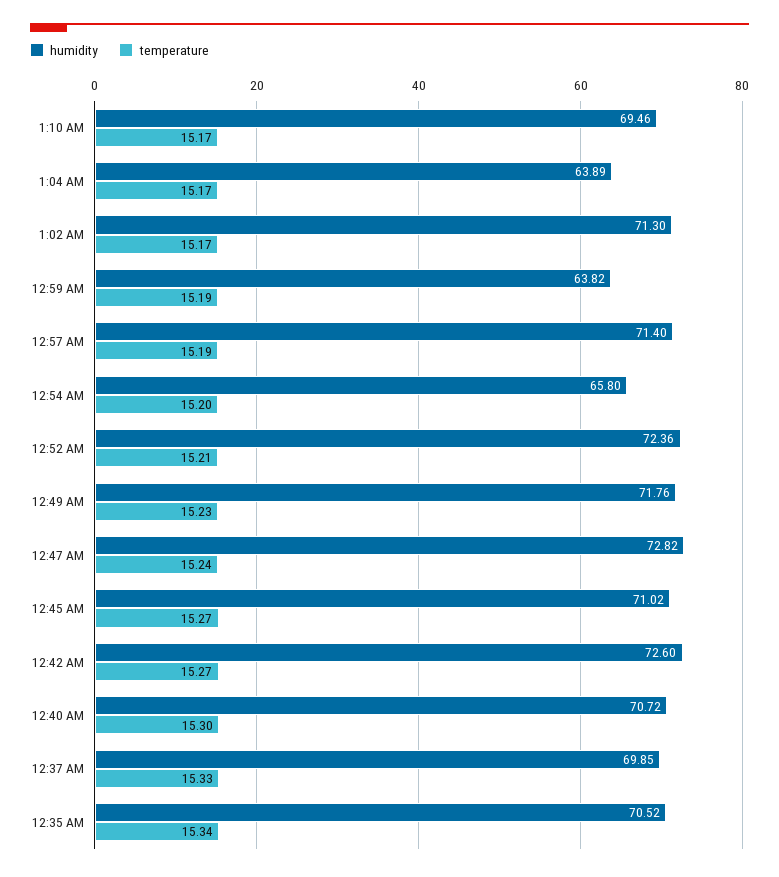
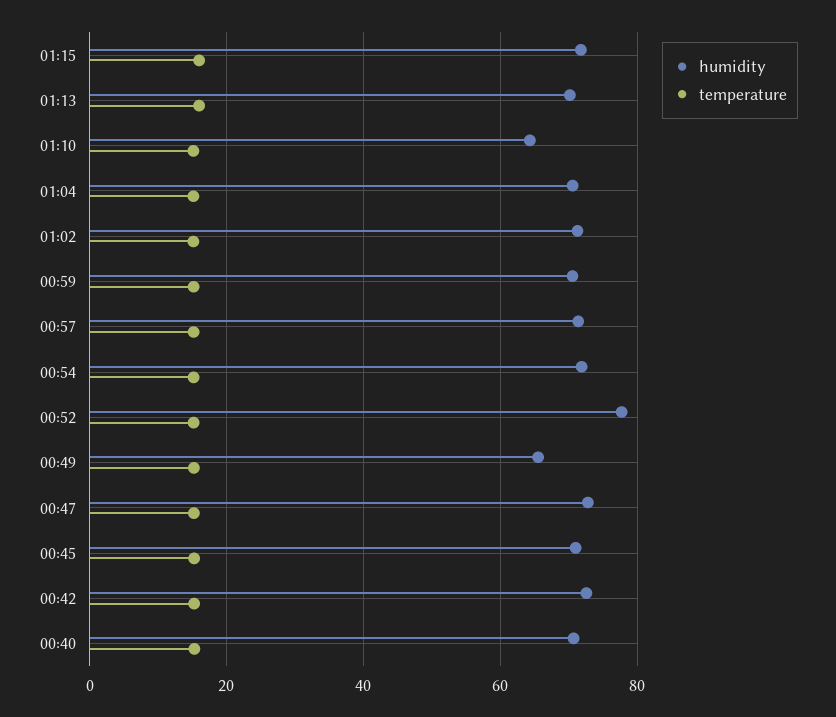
humidity, 1:10 AM: 69.46 -> 64
humidity, 1:04 AM: 63.89 -> 70
humidity, 12:59 AM: 63.82 -> 70
humidity, 12:54 AM: 65.8 -> 72
humidity, 12:52 AM: 72.36 -> 78
humidity, 12:49 AM: 71.76 -> 66
humidity, 12:37 AM: 69.85 -> none
temperature, 12:37 AM: 15.33 -> none
humidity, 12:35 AM: 70.52 -> none
temperature, 12:35 AM: 15.34 -> none
humidity, 01:15: none -> 72
temperature, 01:15: none -> 16
humidity, 01:13: none -> 70
temperature, 01:13: none -> 16

